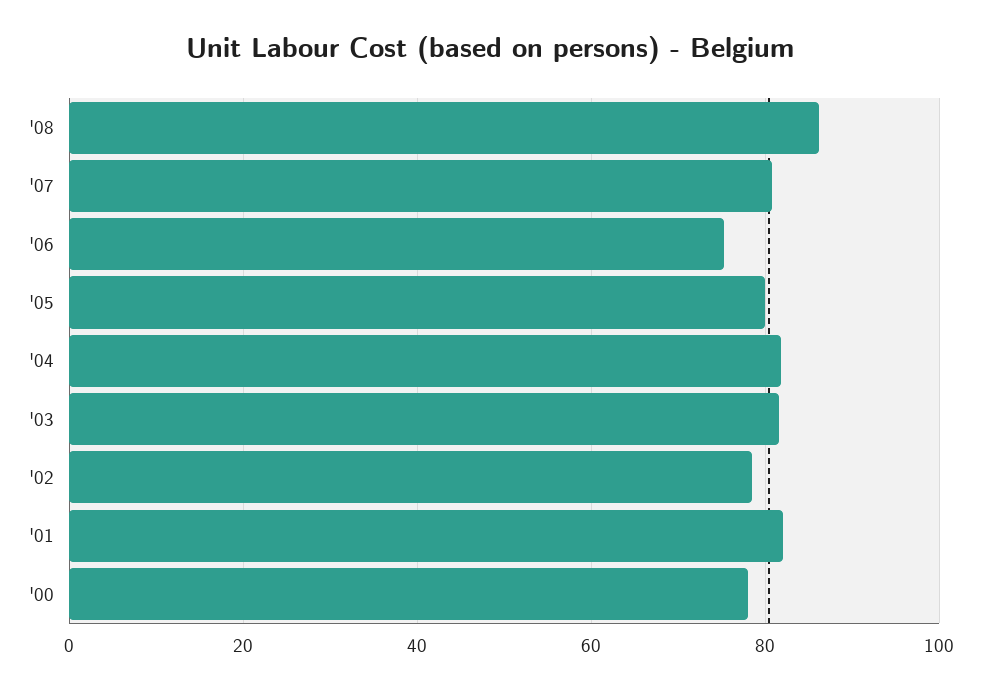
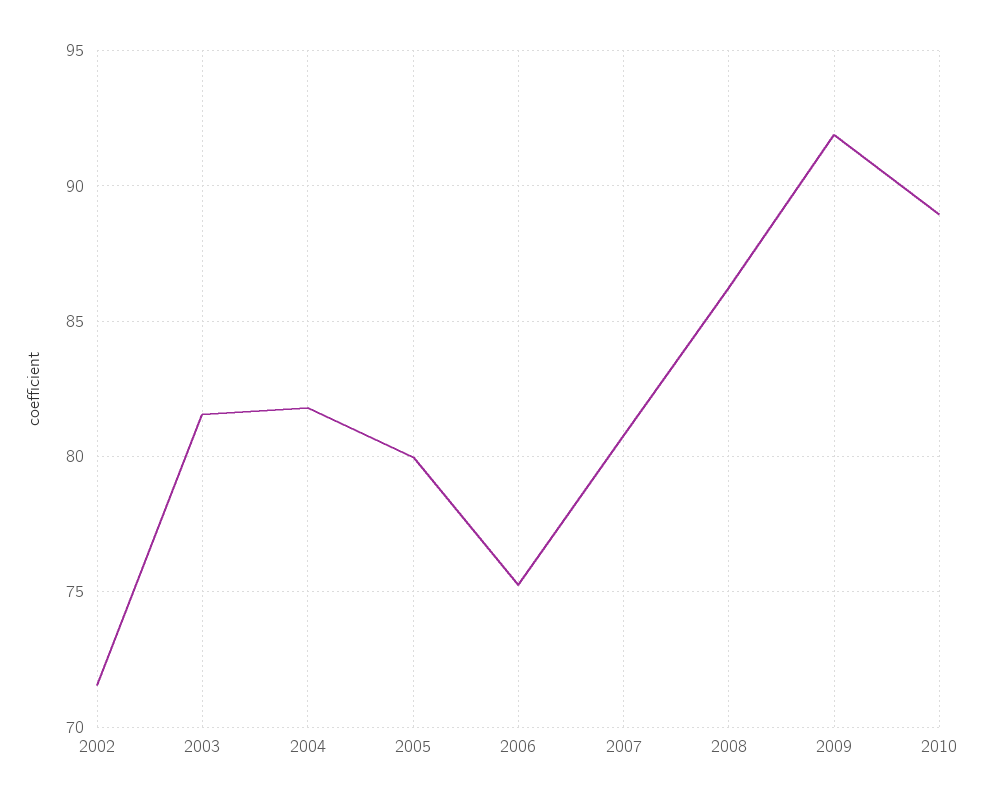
'02: 78 -> 71.5
'01: 82 -> none
'00: 78 -> none
2009: none -> 92
2010: none -> 89

